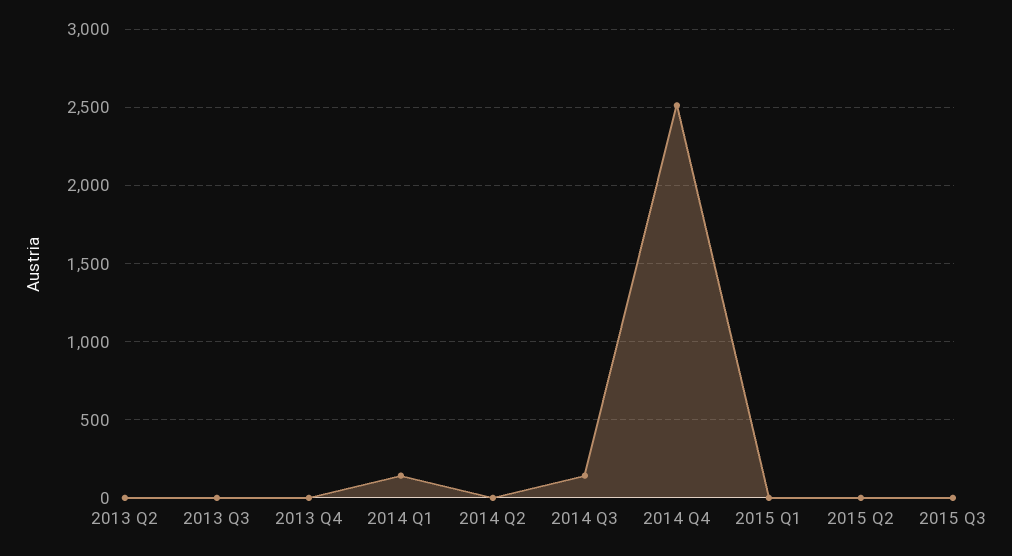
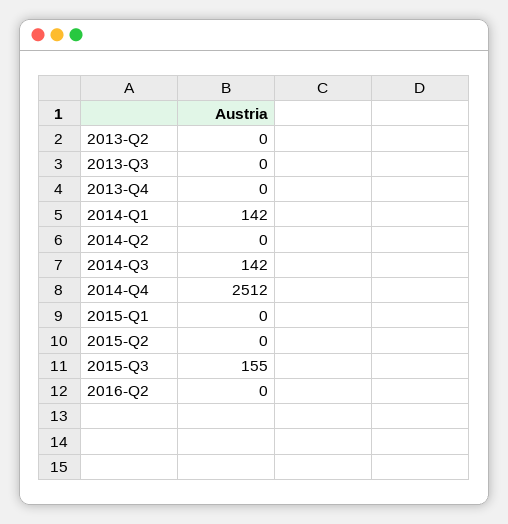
2015 Q3: 0 -> 155
2016-Q2: none -> 0

